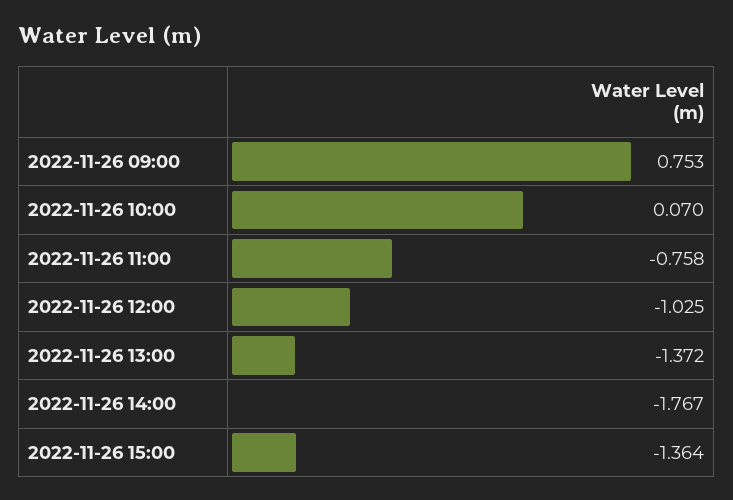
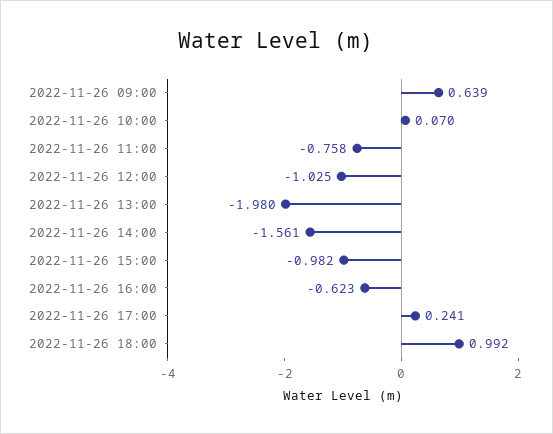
2022-11-26 09:00: 0.753 -> 0.639
2022-11-26 13:00: -1.372 -> -1.98
2022-11-26 14:00: -1.767 -> -1.561
2022-11-26 15:00: -1.364 -> -0.982
2022-11-26 16:00: none -> -0.623
2022-11-26 17:00: none -> 0.241
2022-11-26 18:00: none -> 0.992

